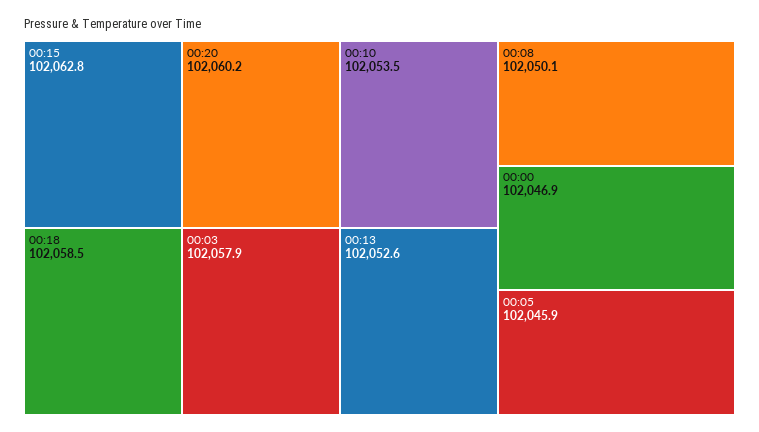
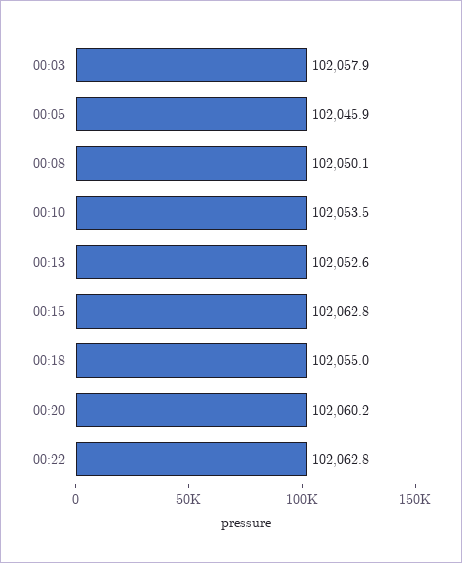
00:18: 102058.5 -> 102055
00:00: 102046.9 -> none
00:22: none -> 102062.8

